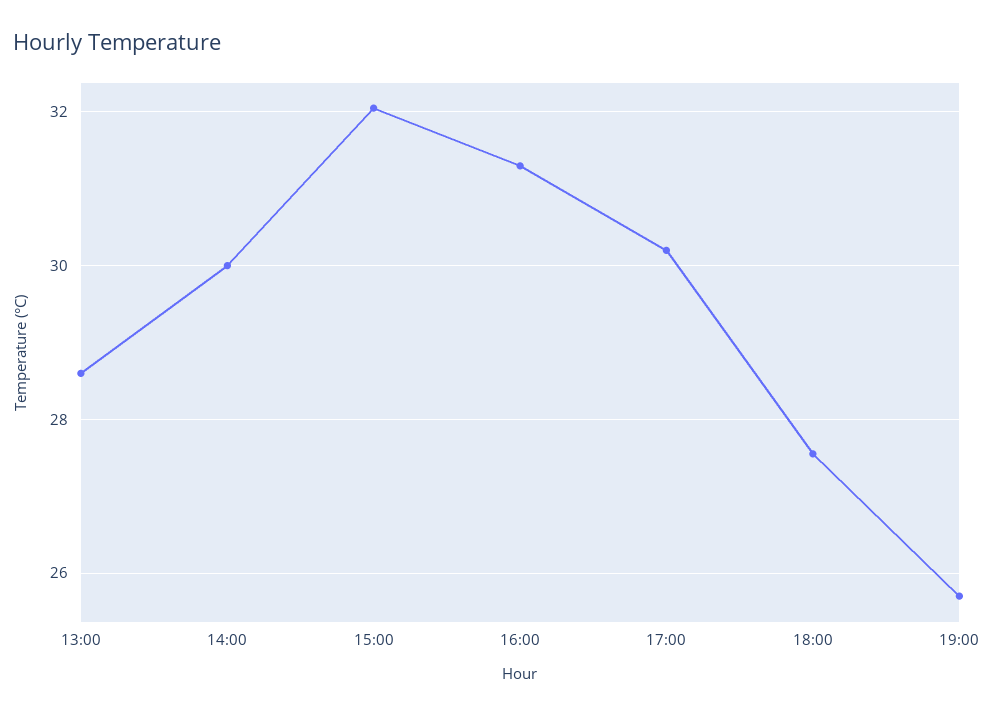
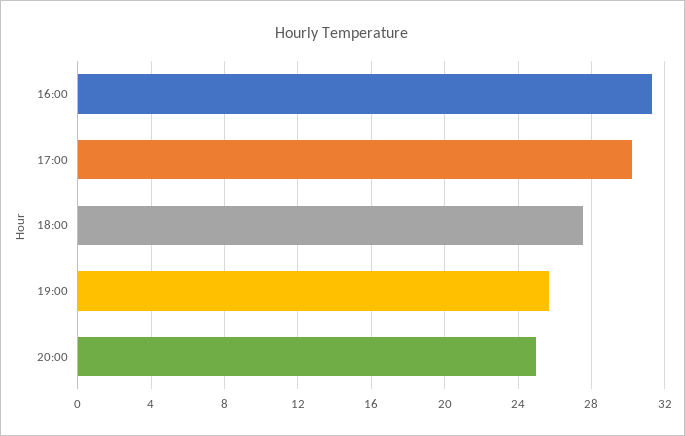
13:00: 28.6 -> none
14:00: 30 -> none
15:00: 32 -> none
20:00: none -> 25

